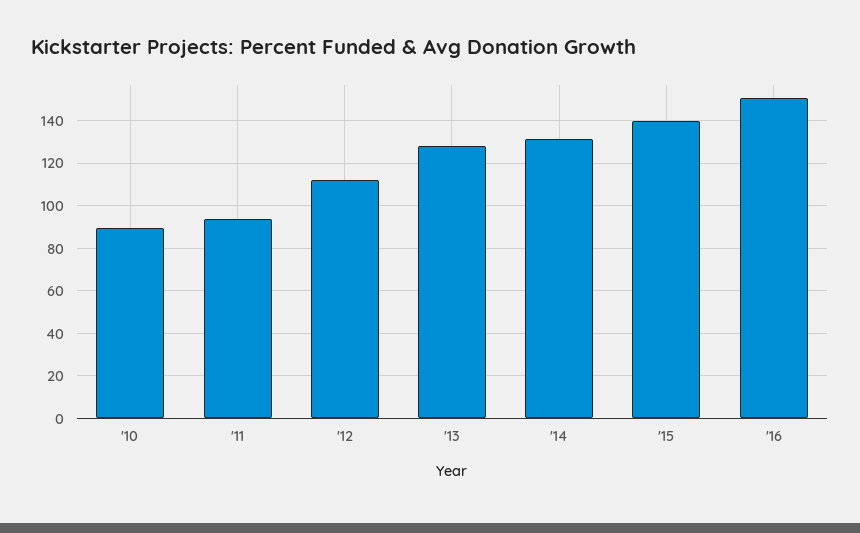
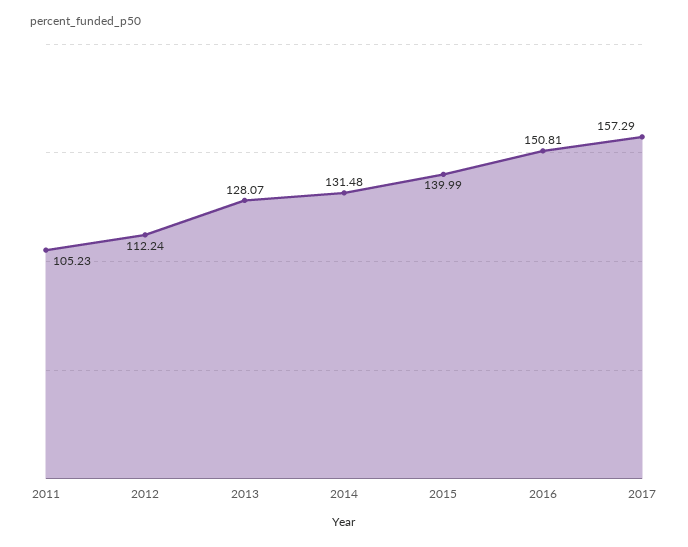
'10: 90 -> none
'11: 95 -> 105.23
2017: none -> 157.29

